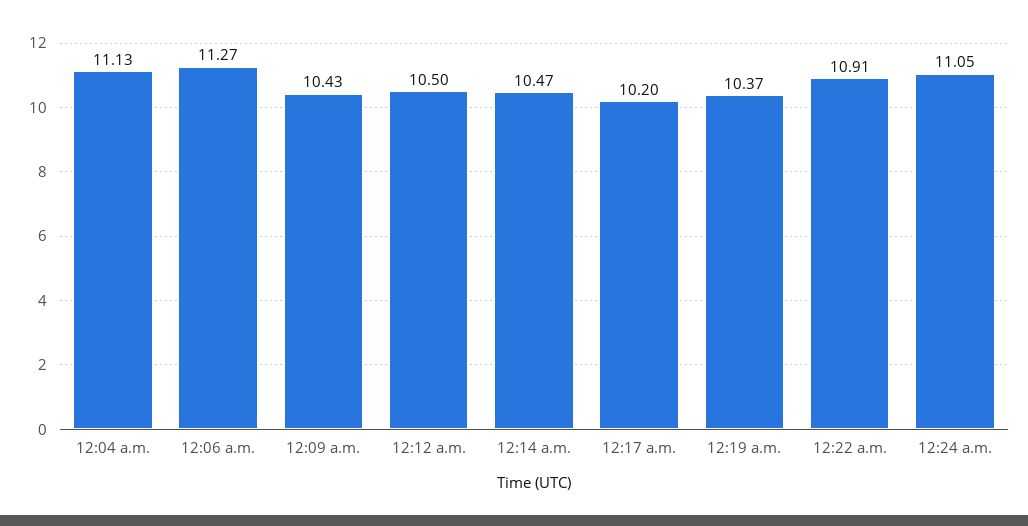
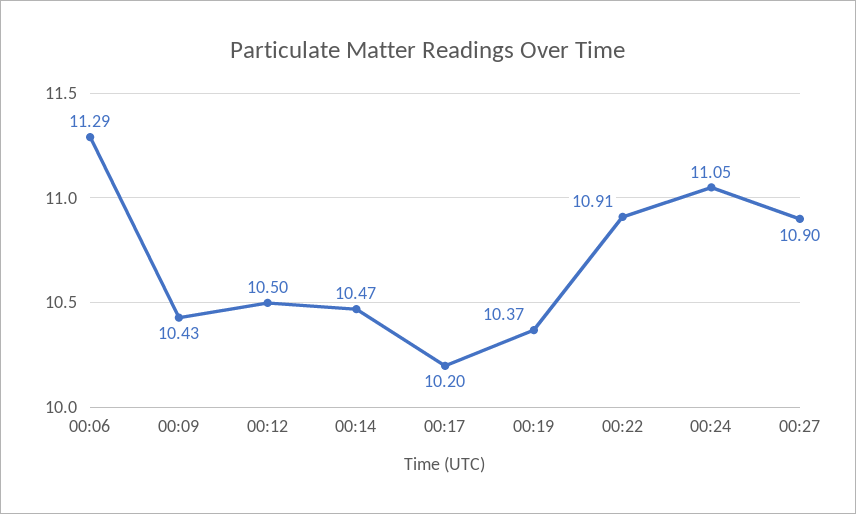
12:04 a.m.: 11.13 -> none
12:06 a.m.: 11.27 -> 11.29
00:27: none -> 10.9

